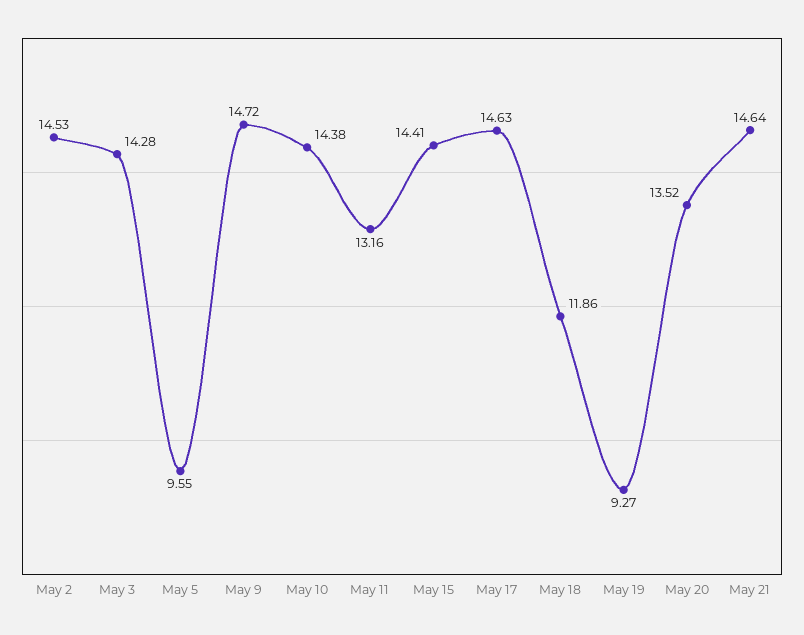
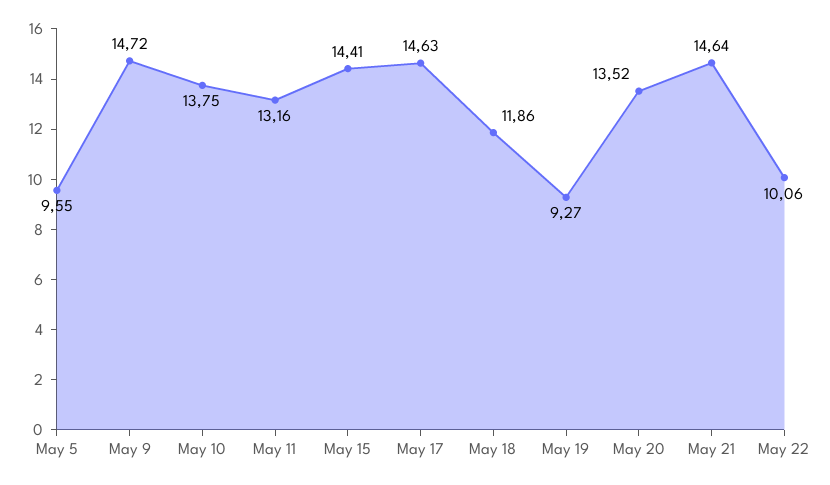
May 2: 14.53 -> none
May 3: 14.28 -> none
May 10: 14.38 -> 13.75
May 22: none -> 10.06

